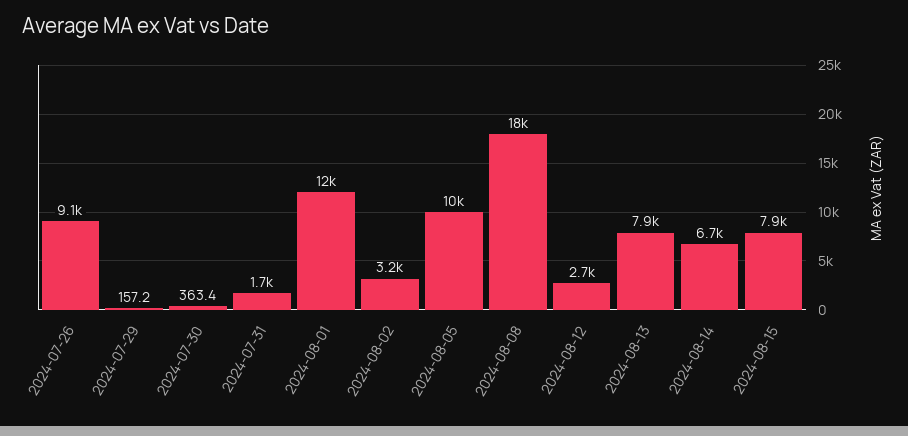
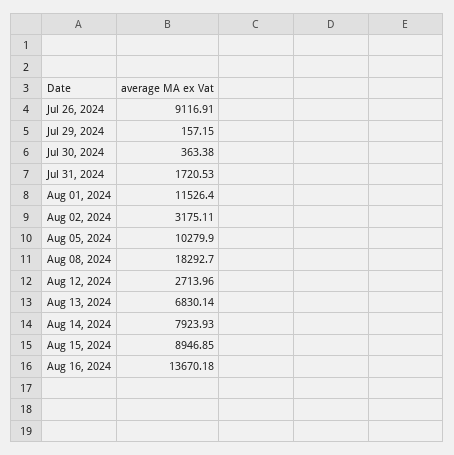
2024-08-13: 7900 -> 6830.14
2024-08-14: 6700 -> 7923.93
2024-08-15: 7900 -> 8946.85
Aug 16, 2024: none -> 13670.18

